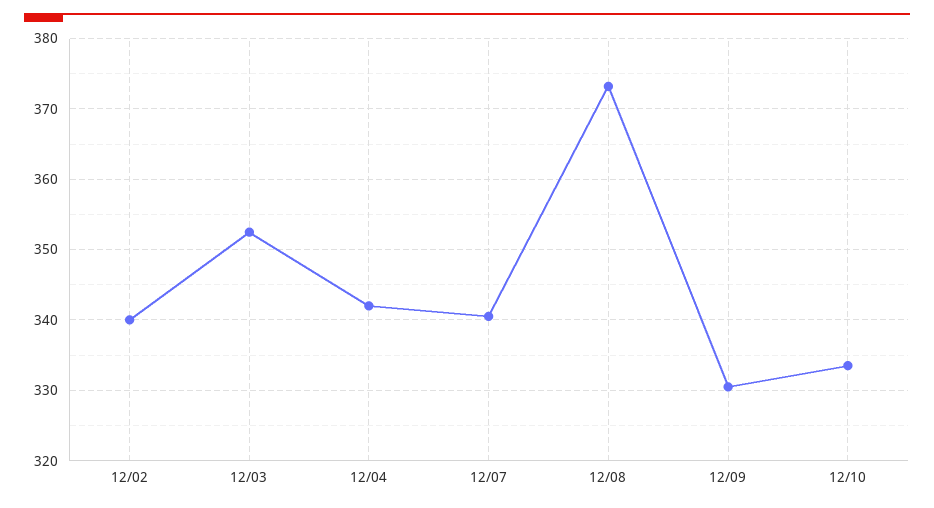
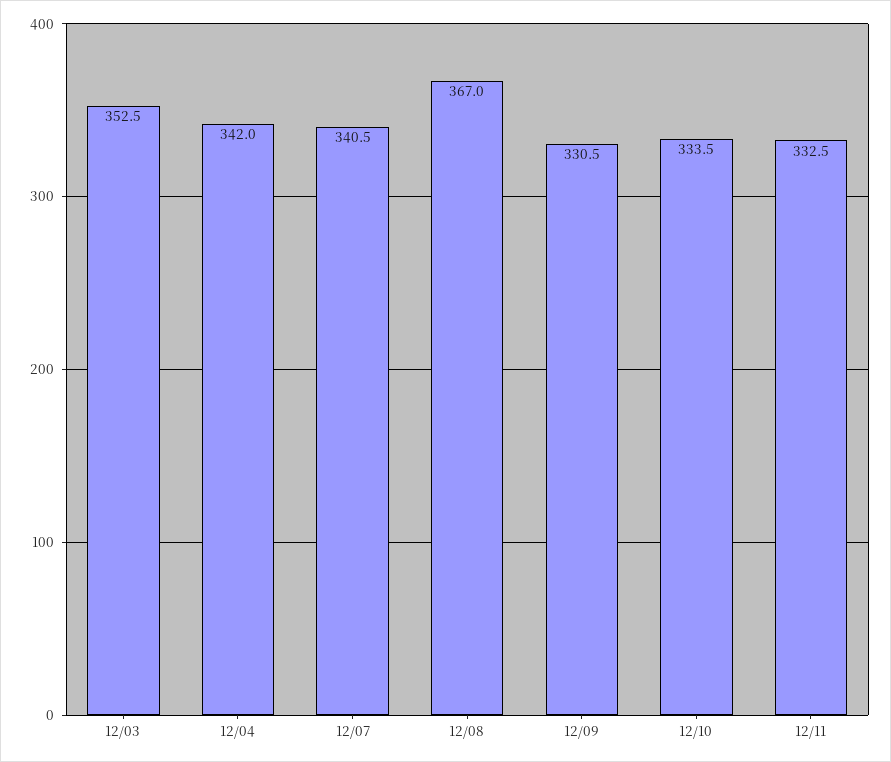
12/02: 340 -> none
12/08: 373 -> 367
12/11: none -> 332.5

